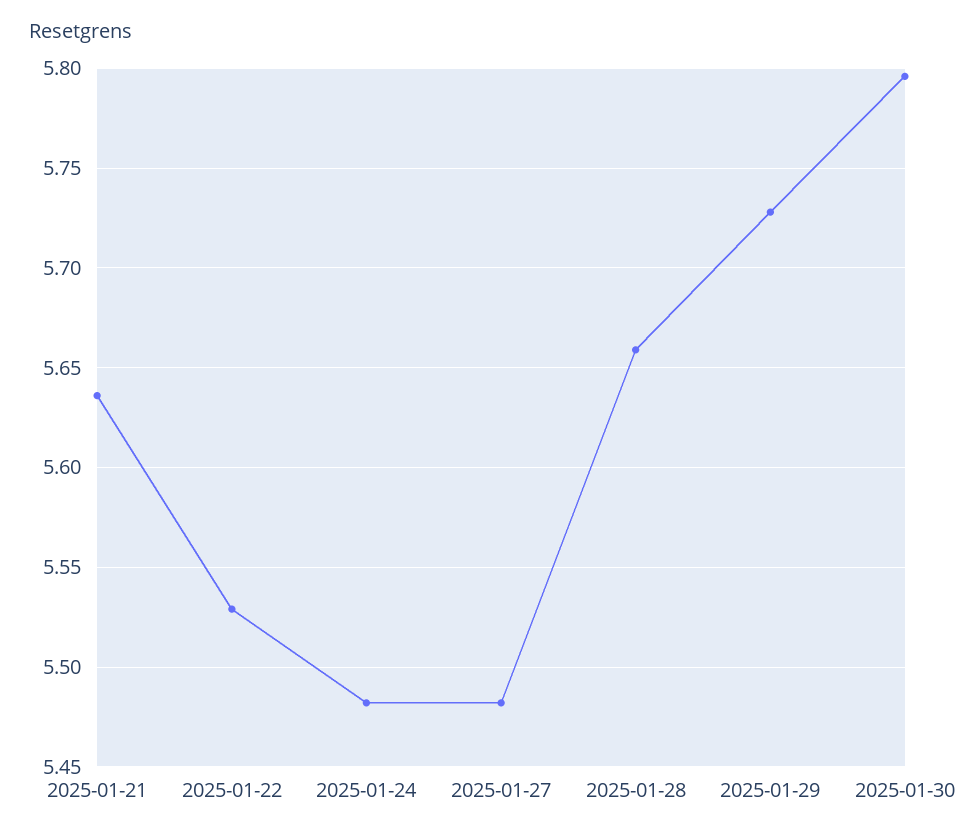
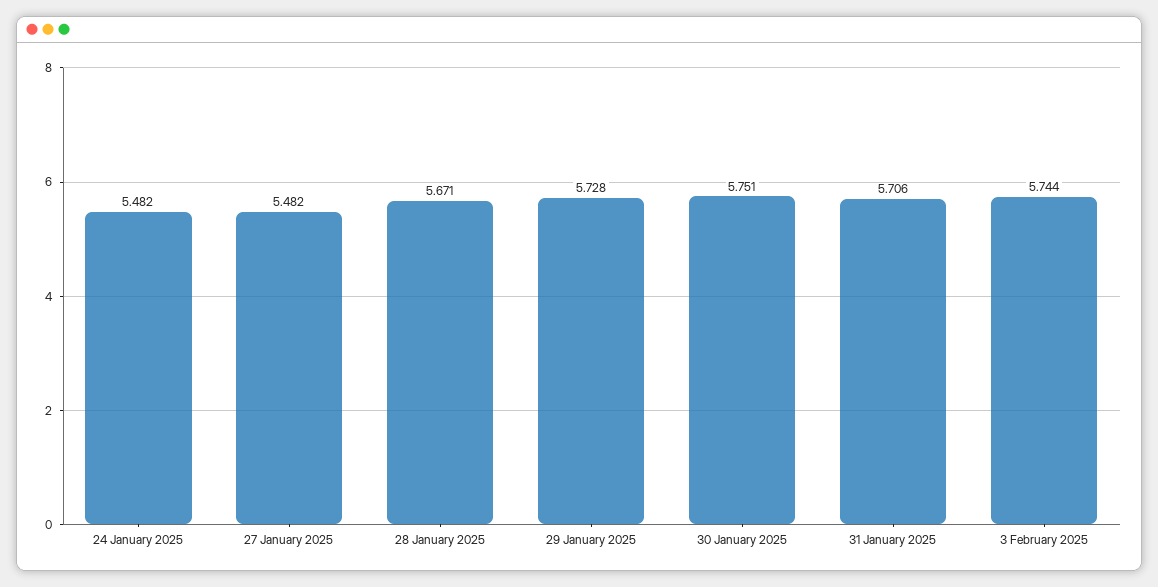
2025-01-21: 5.635 -> none
2025-01-22: 5.53 -> none
2025-01-28: 5.66 -> 5.671
2025-01-30: 5.795 -> 5.751
31 January 2025: none -> 5.706
3 February 2025: none -> 5.744

